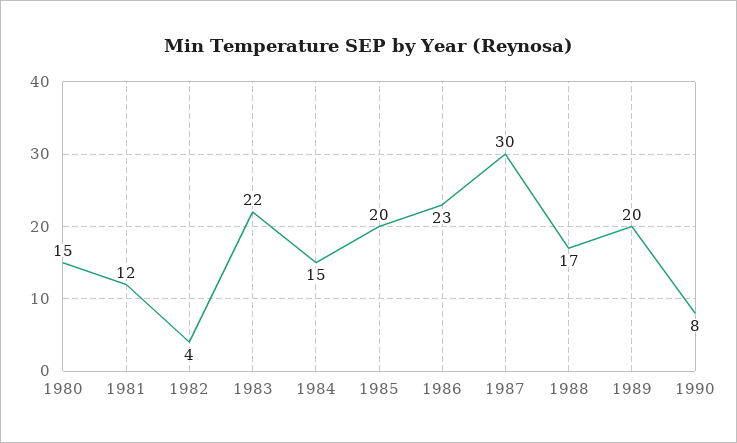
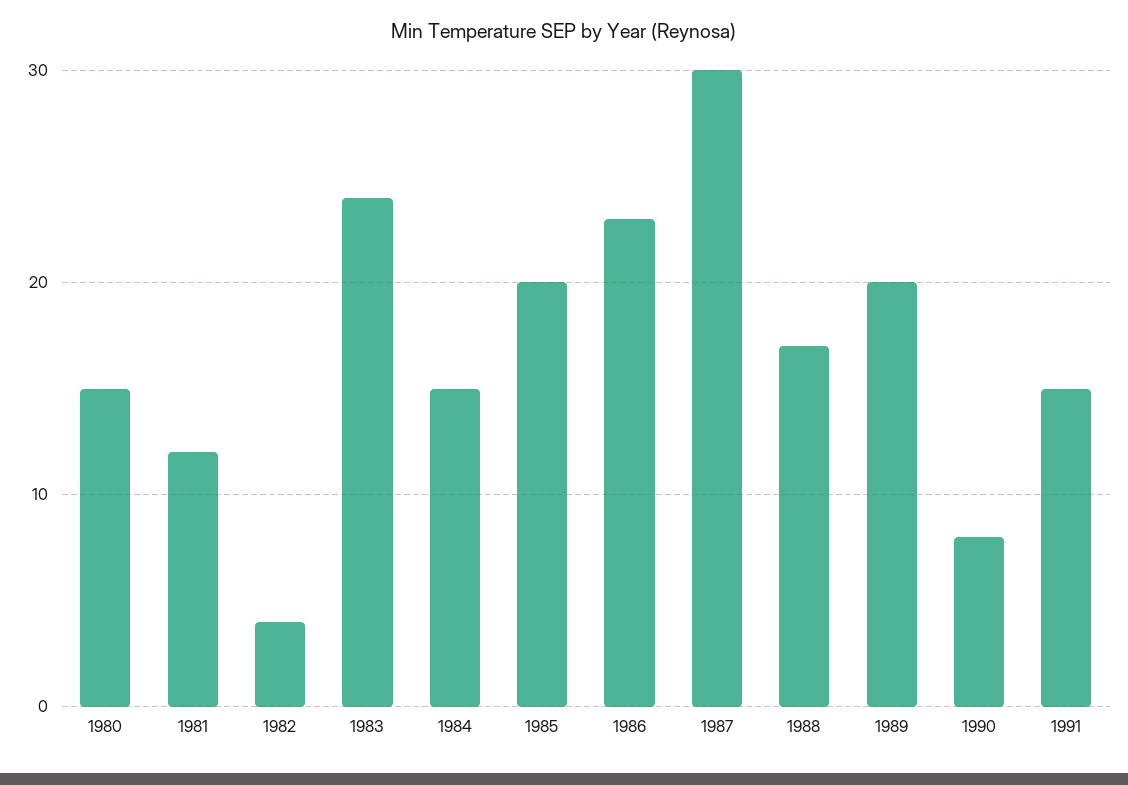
1983: 22 -> 24
1991: none -> 15

